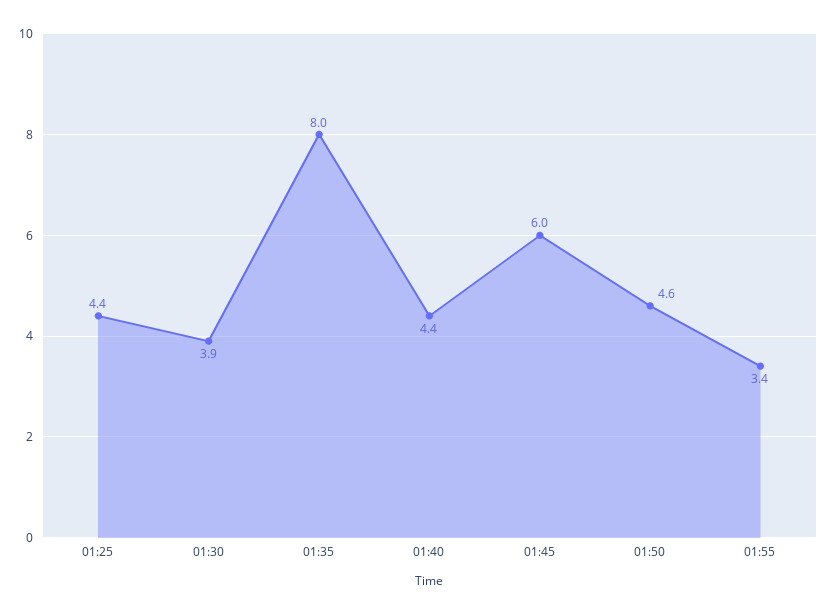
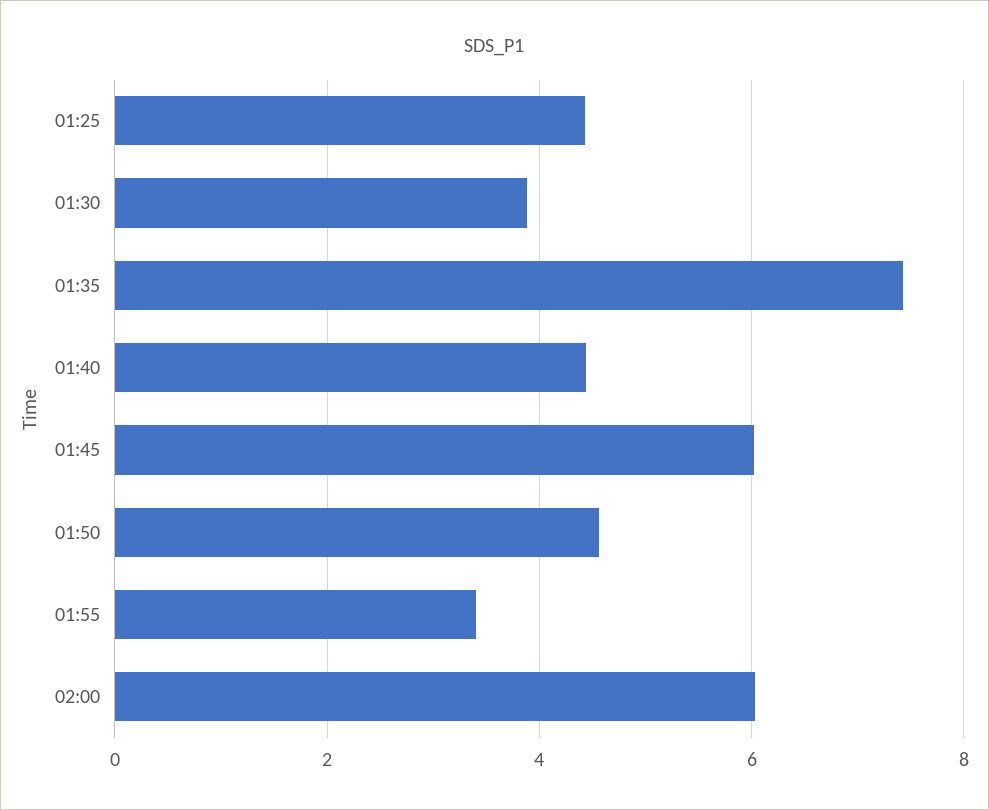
01:35: 8 -> 7.4
02:00: none -> 6

